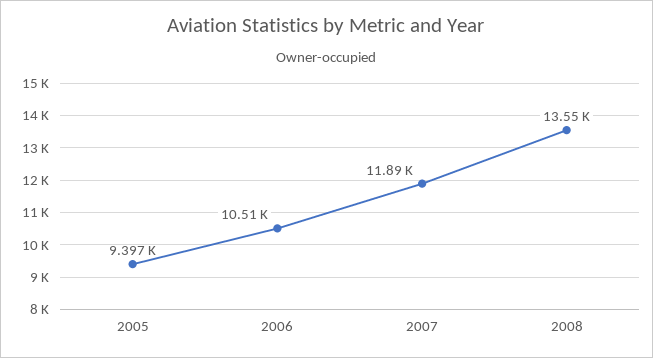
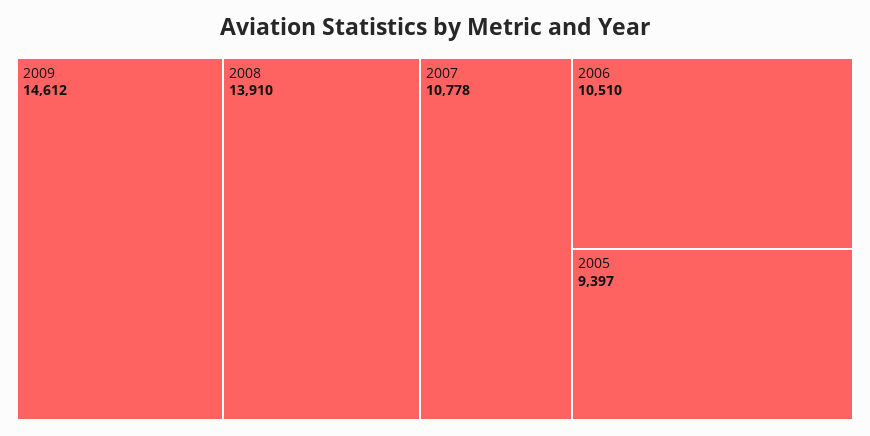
2007: 11890 -> 10778
2008: 13550 -> 13910
2009: none -> 14612

